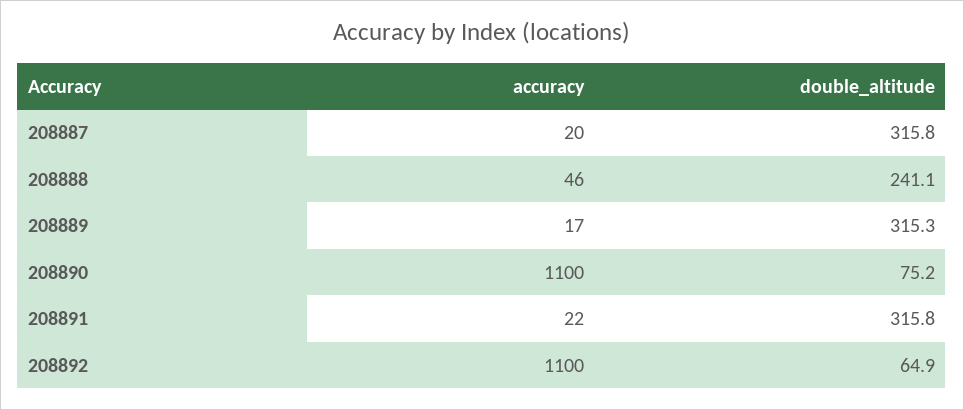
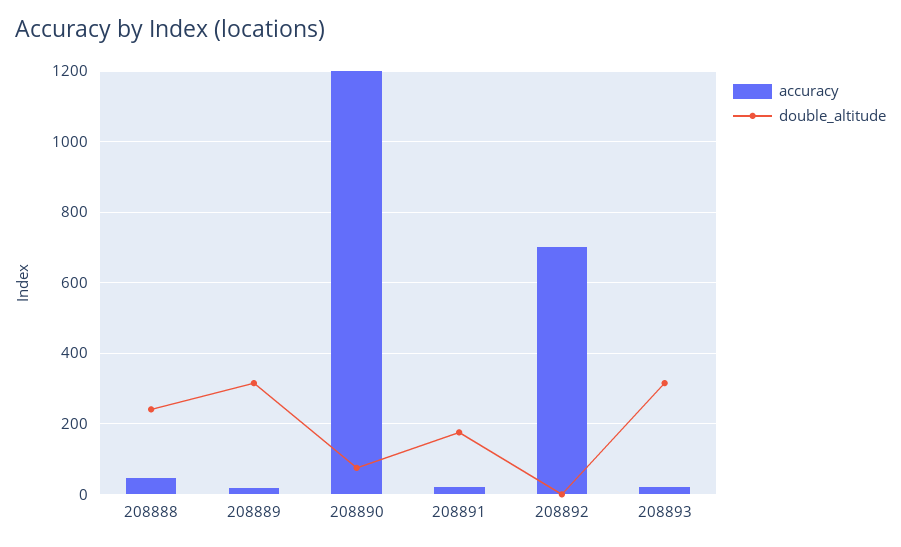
accuracy, 208887: 20 -> none
double_altitude, 208887: 315.8 -> none
accuracy, 208890: 1100 -> 1200
double_altitude, 208891: 315.8 -> 180
accuracy, 208892: 1100 -> 700
double_altitude, 208892: 64.9 -> 0
accuracy, 208893: none -> 20
double_altitude, 208893: none -> 320

